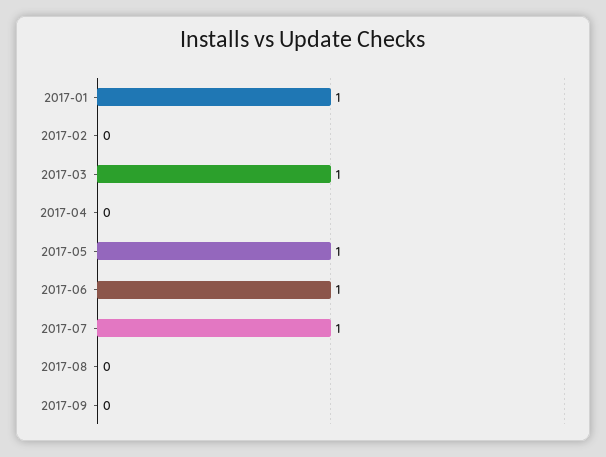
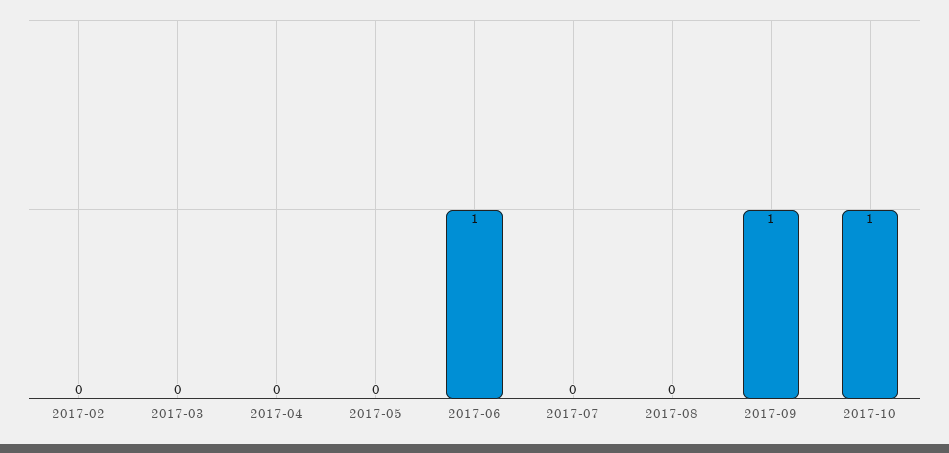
2017-01: 1 -> none
2017-03: 1 -> 0
2017-05: 1 -> 0
2017-07: 1 -> 0
2017-09: 0 -> 1
2017-10: none -> 1

